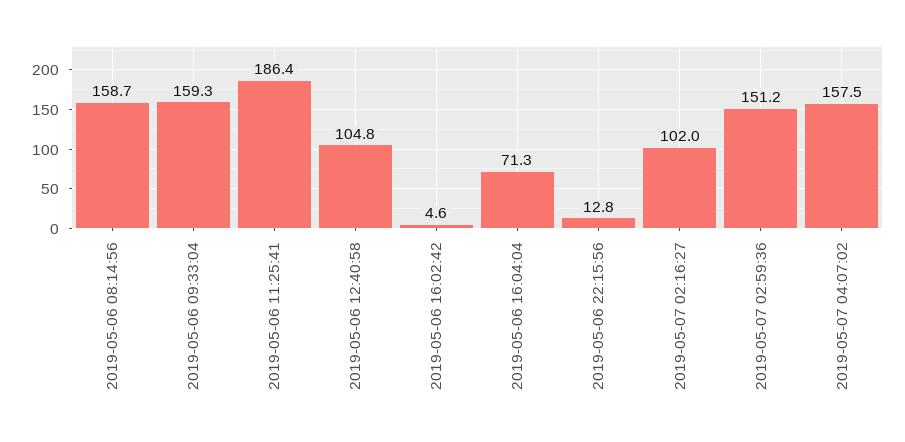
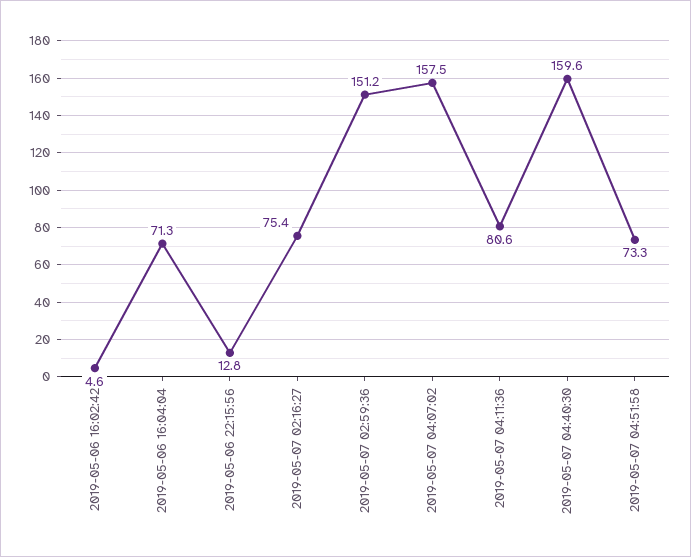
2019-05-06 08:14:56: 158.7 -> none
2019-05-06 09:33:04: 159.3 -> none
2019-05-06 11:25:41: 186.4 -> none
2019-05-06 12:40:58: 104.8 -> none
2019-05-07 02:16:27: 102 -> 75.4
2019-05-07 04:11:36: none -> 80.6
2019-05-07 04:40:30: none -> 159.6
2019-05-07 04:51:58: none -> 73.3

